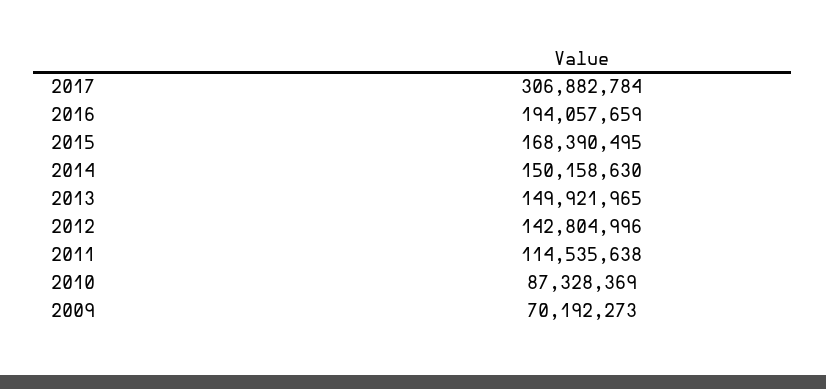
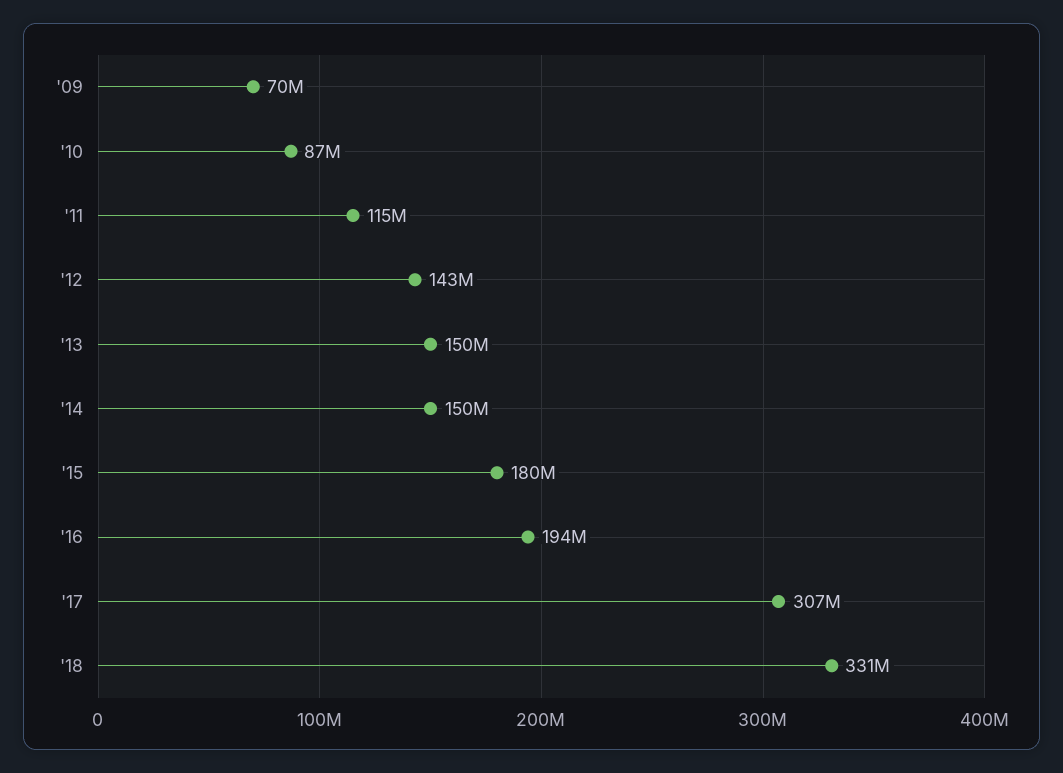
2015: 168390495 -> 180000000
'18: none -> 331000000

